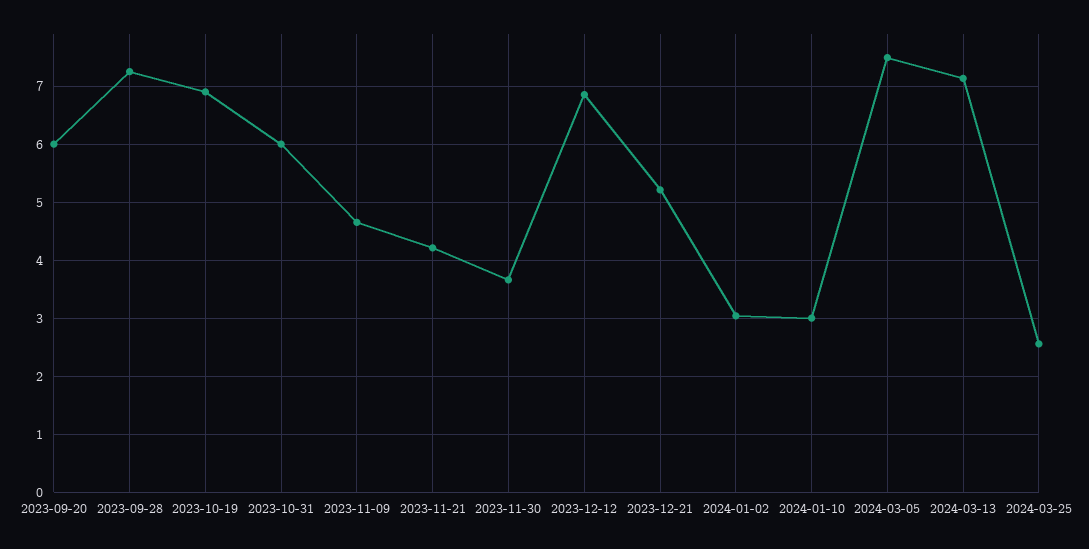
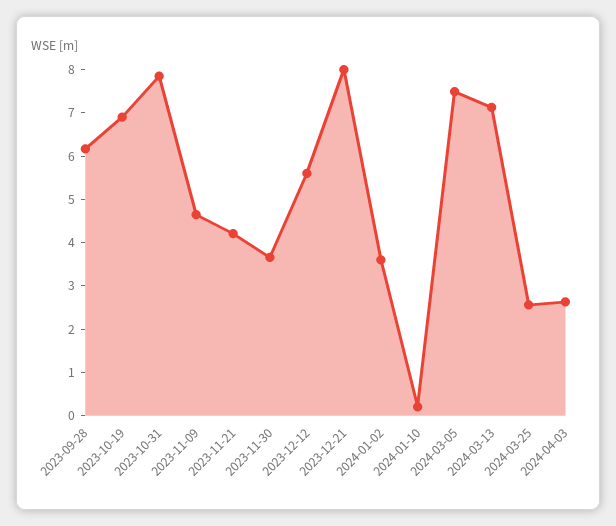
2023-09-20: 6 -> none
2023-09-28: 7.2 -> 6.2
2023-10-31: 6 -> 7.8
2023-12-12: 6.8 -> 5.6
2023-12-21: 5.2 -> 8
2024-01-02: 3 -> 3.6
2024-01-10: 3 -> 0.2
2024-04-03: none -> 2.6

